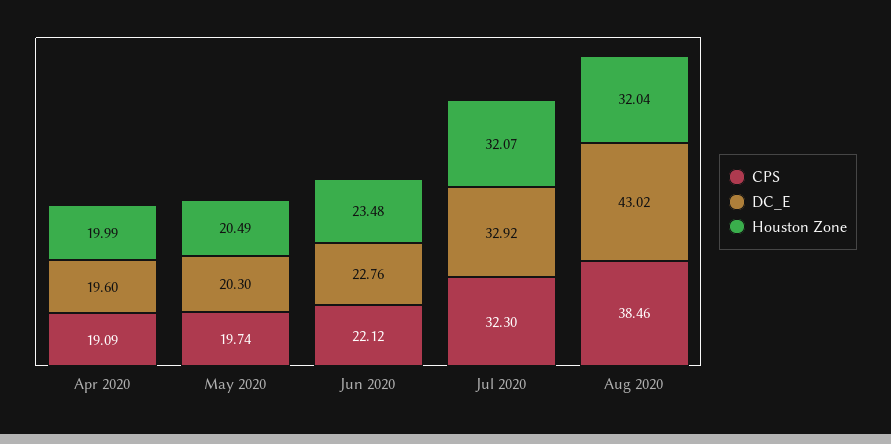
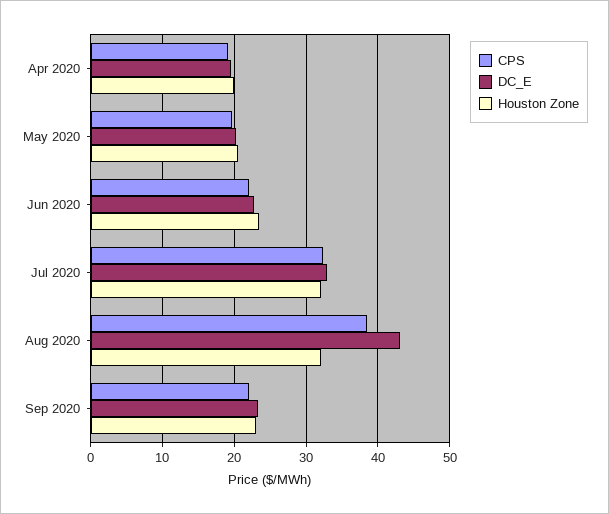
CPS, Sep 2020: none -> 22
DC_E, Sep 2020: none -> 23
Houston Zone, Sep 2020: none -> 23

